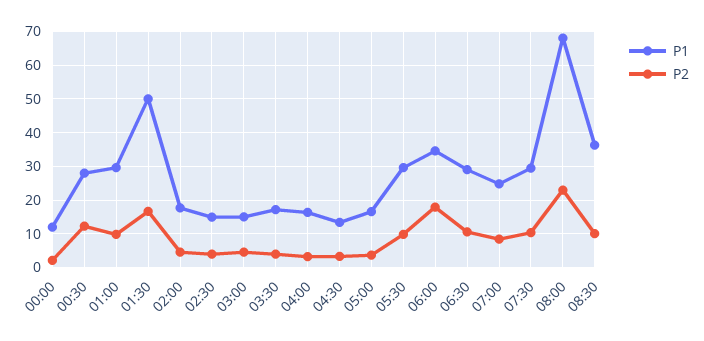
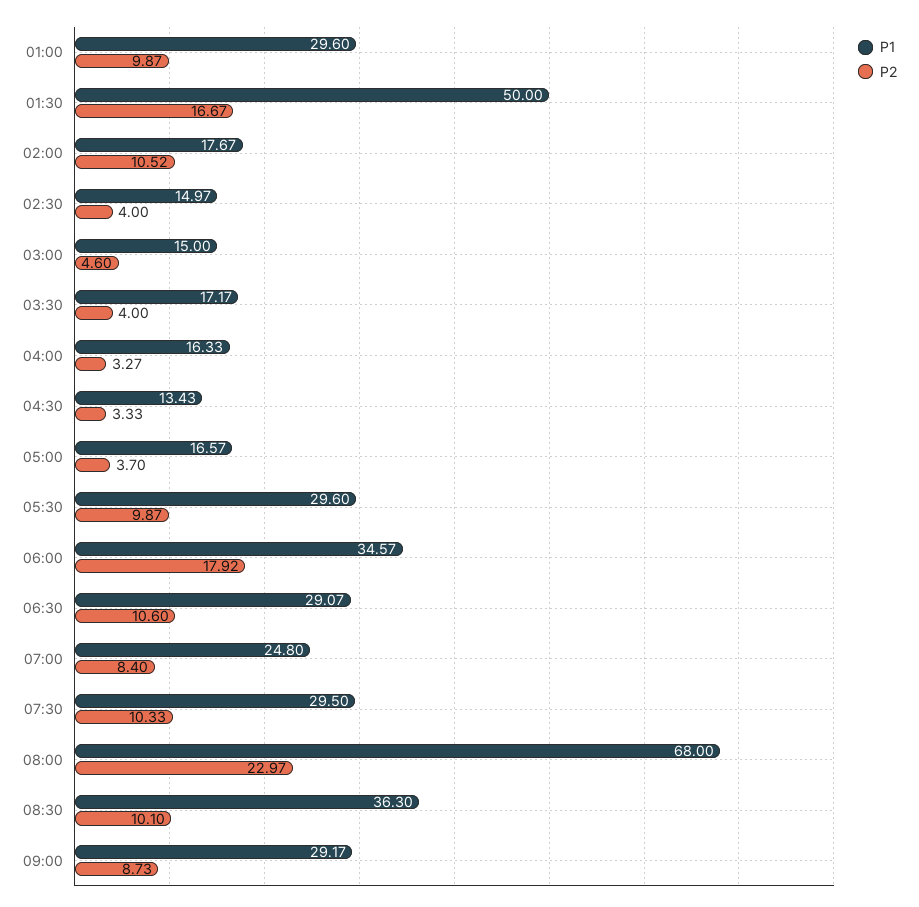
P1, 00:00: 12 -> none
P2, 00:00: 2 -> none
P1, 00:30: 28 -> none
P2, 00:30: 12 -> none
P2, 02:00: 4 -> 10.52
P1, 09:00: none -> 29.17
P2, 09:00: none -> 8.73

